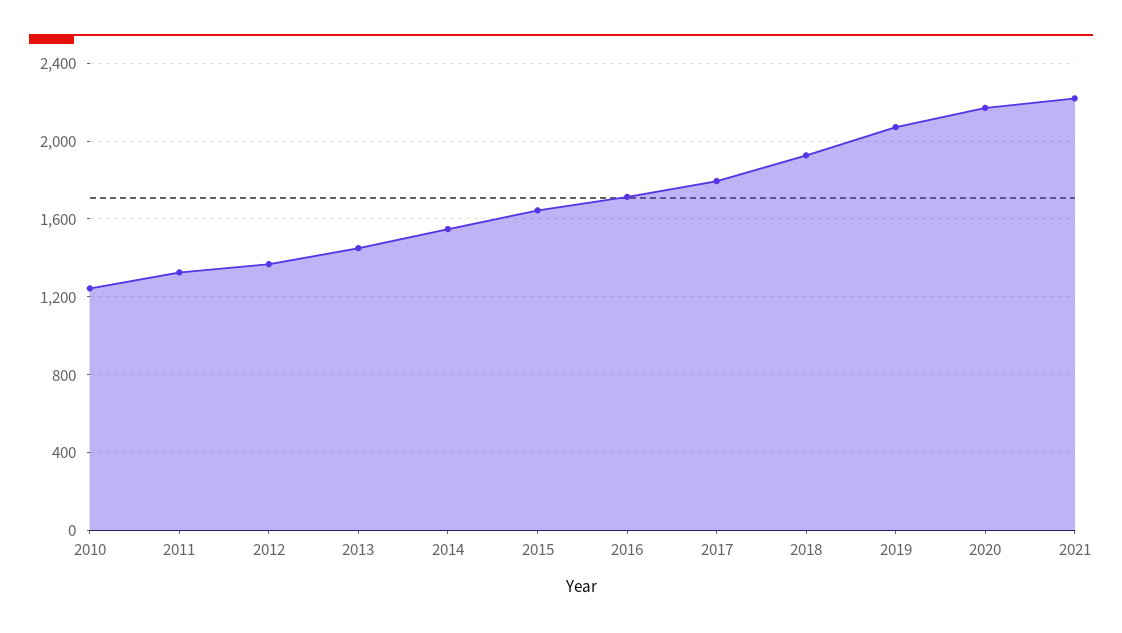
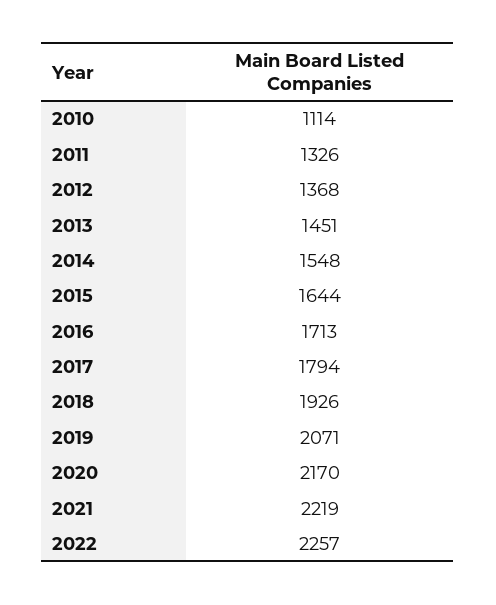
2010: 1250 -> 1114
2022: none -> 2257

